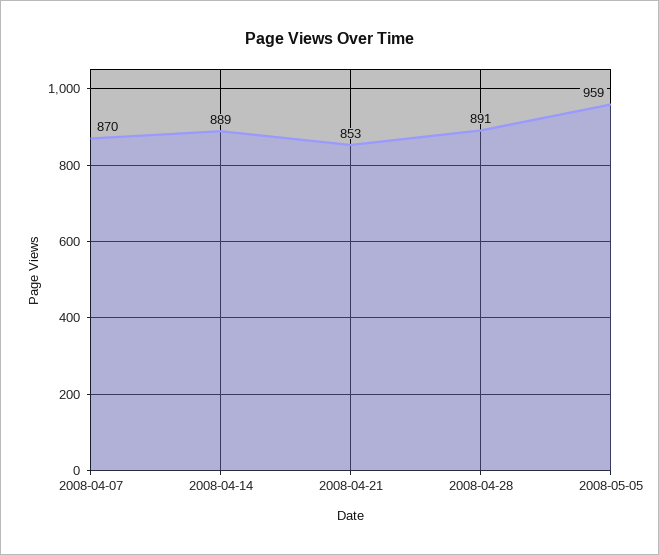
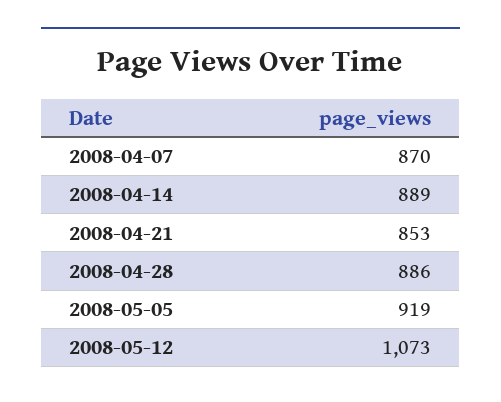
2008-04-28: 891 -> 886
2008-05-05: 959 -> 919
2008-05-12: none -> 1073

